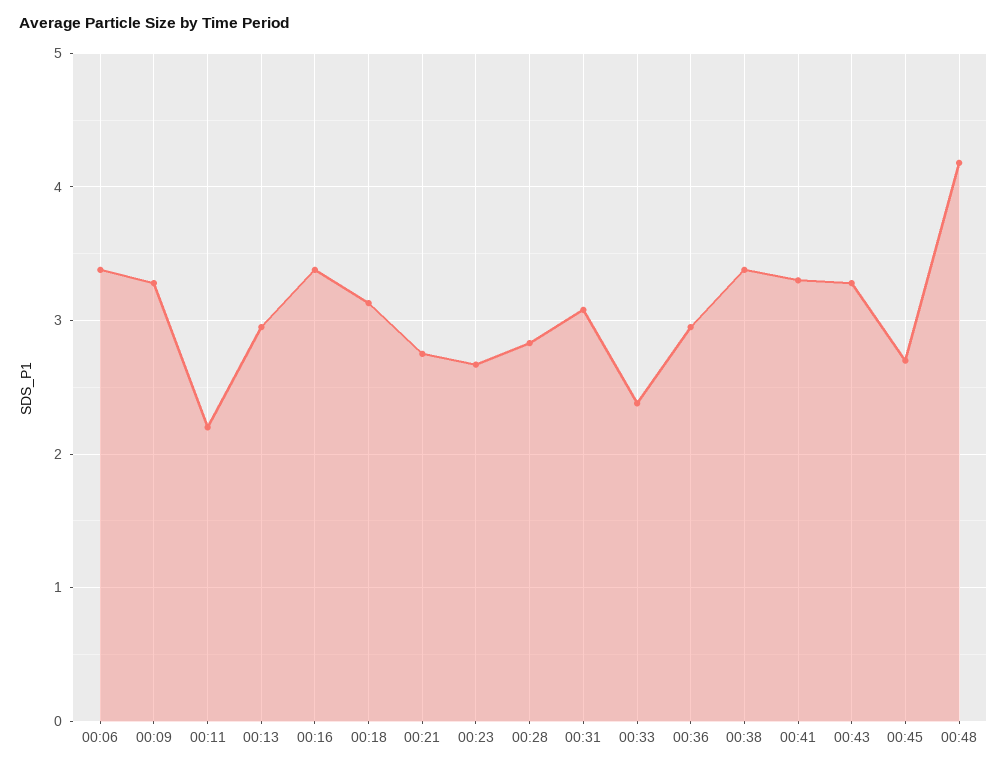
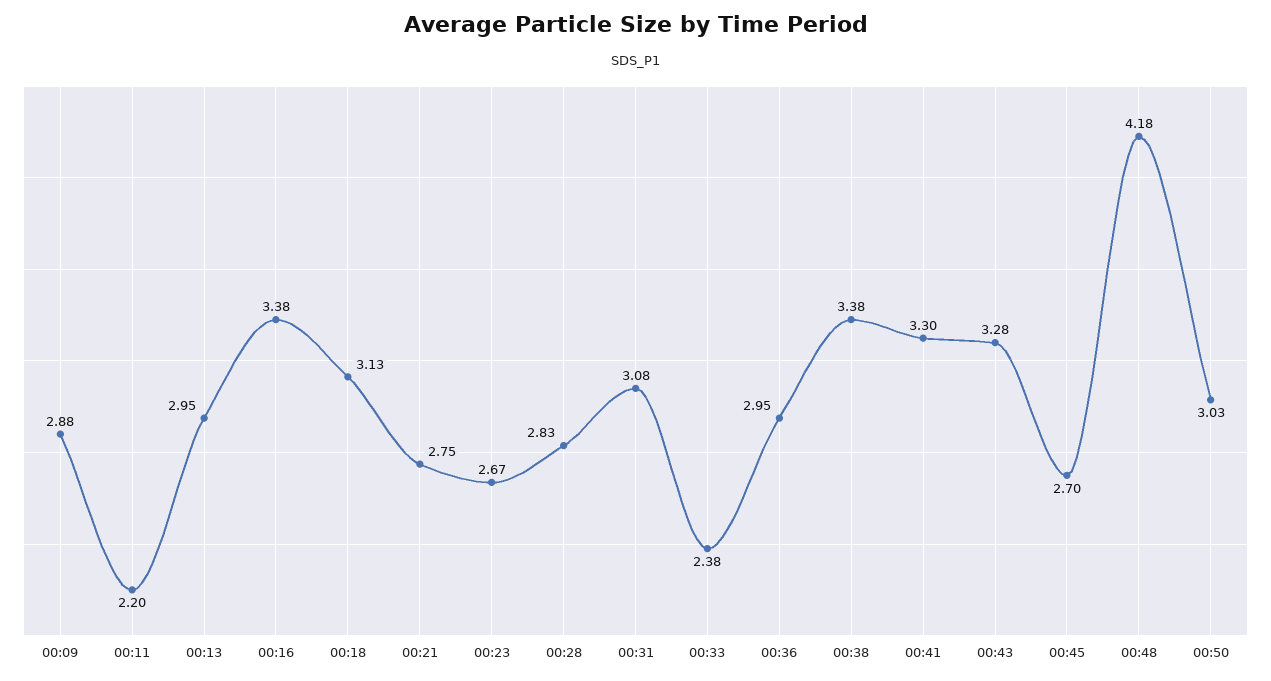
00:06: 3.4 -> none
00:09: 3.3 -> 2.88
00:50: none -> 3.03

